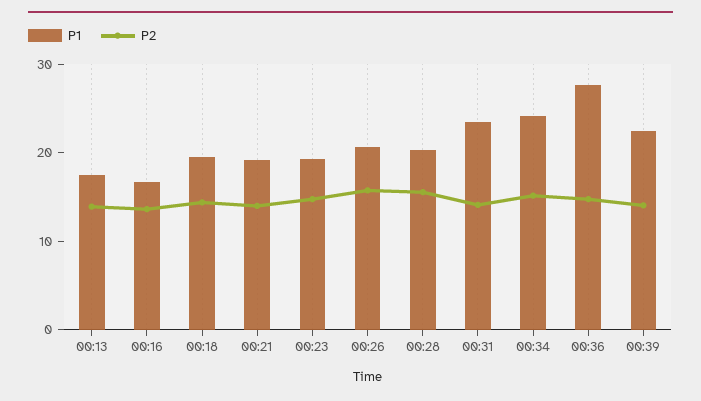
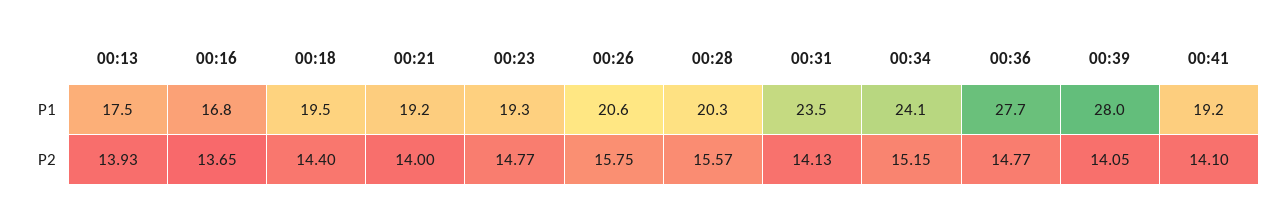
P1, 00:39: 22 -> 28
P1, 00:41: none -> 19.2
P2, 00:41: none -> 14.1

